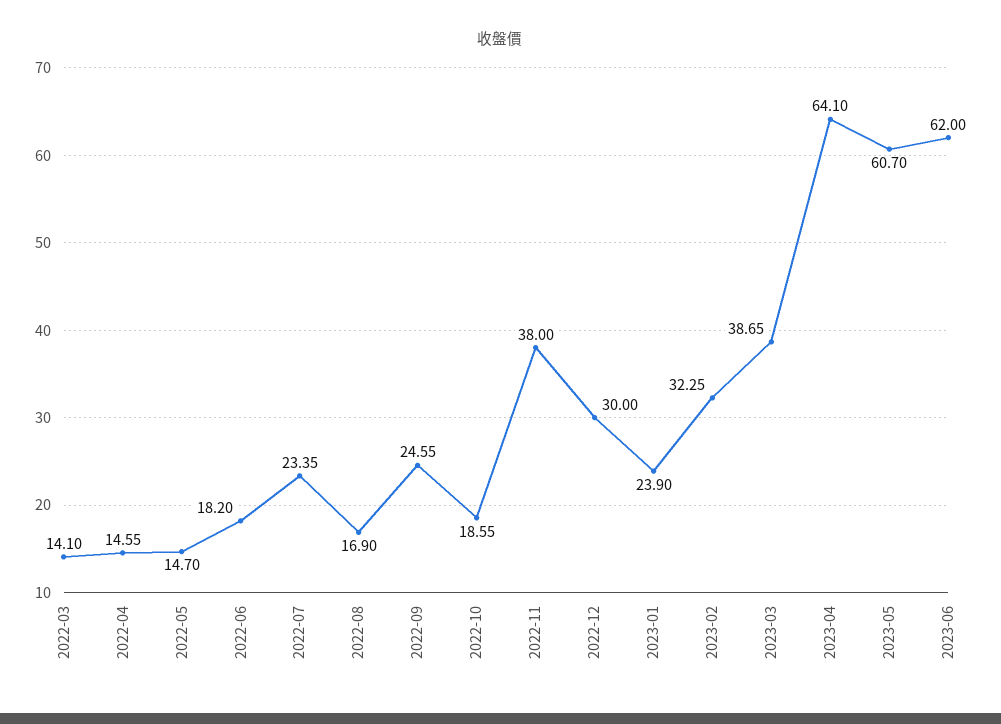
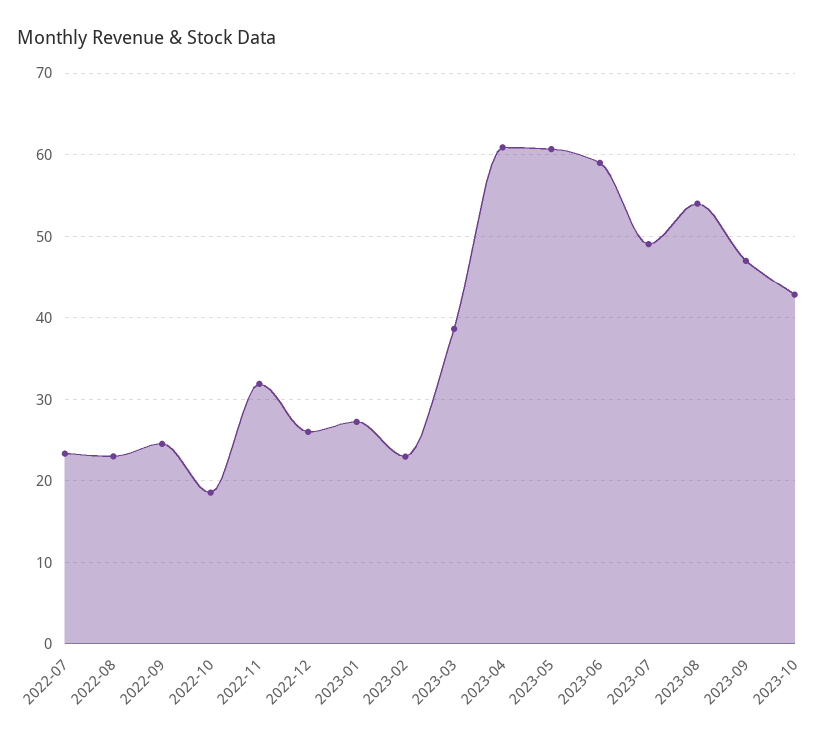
2022-03: 14.1 -> none
2022-04: 14.55 -> none
2022-05: 14.7 -> none
2022-06: 18.2 -> none
2022-08: 16.9 -> 23
2022-11: 38 -> 32
2022-12: 30 -> 26
2023-01: 23.9 -> 27
2023-02: 32.25 -> 23
2023-04: 64.1 -> 61
2023-06: 62 -> 59
2023-07: none -> 49
2023-08: none -> 54
2023-09: none -> 47
2023-10: none -> 43

